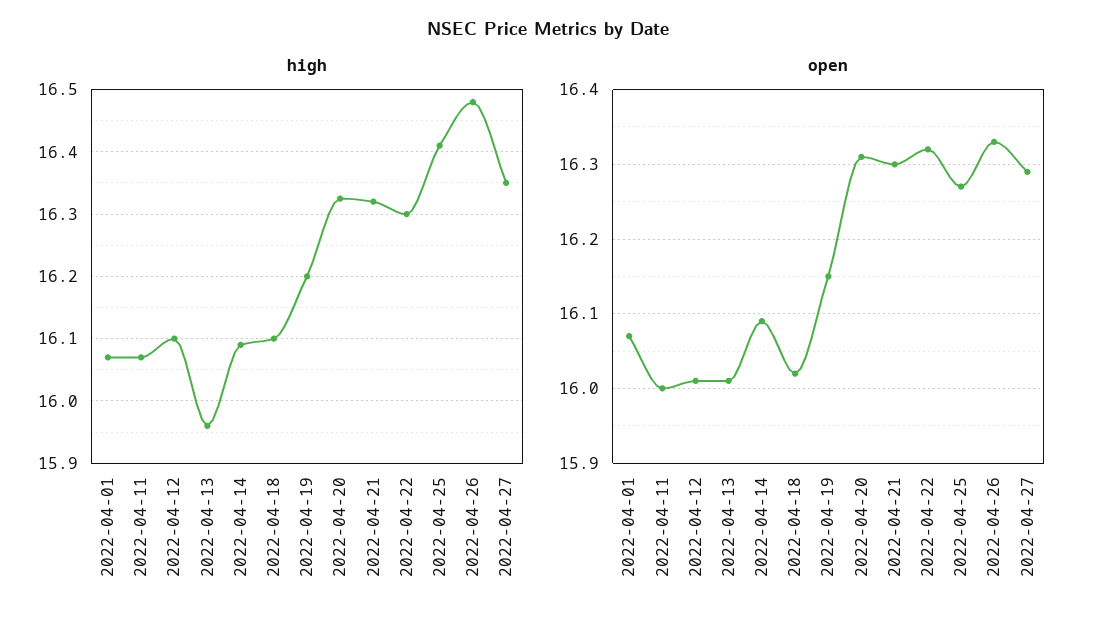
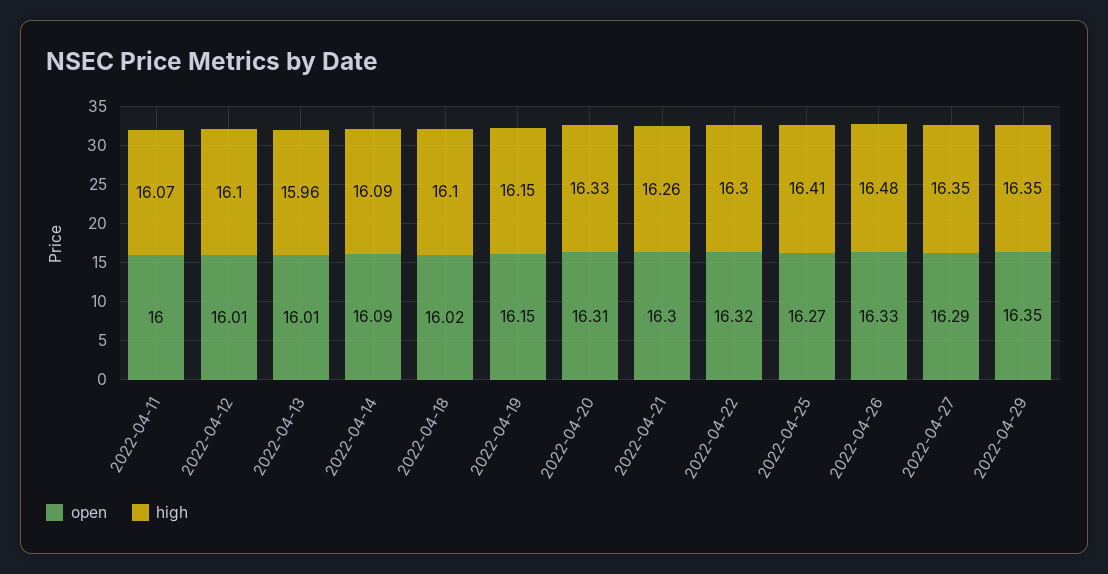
high, 2022-04-01: 16.07 -> none
high, 2022-04-19: 16.2 -> 16.15
high, 2022-04-21: 16.32 -> 16.26
open, 2022-04-01: 16.07 -> none
open, 2022-04-29: none -> 16.35
high, 2022-04-29: none -> 16.35

